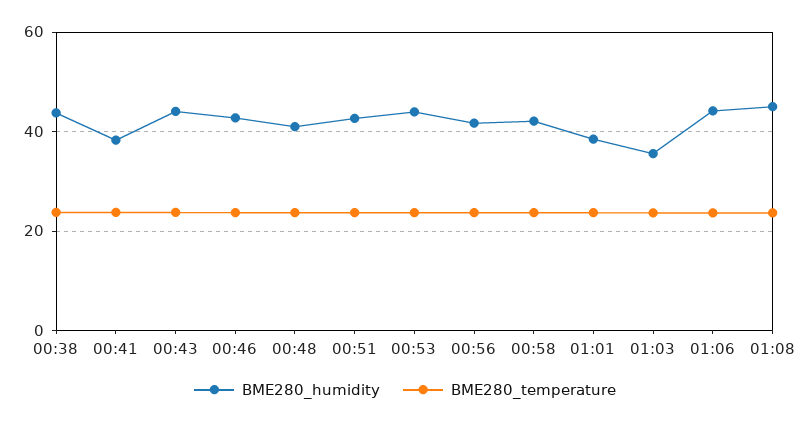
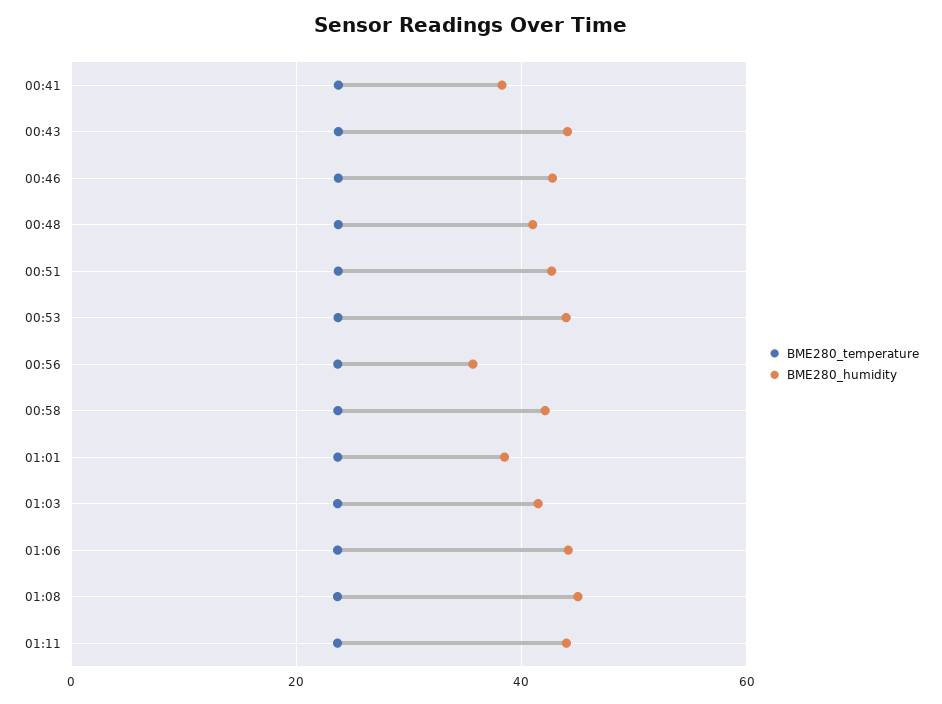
BME280_humidity, 00:38: 44 -> none
BME280_temperature, 00:38: 24 -> none
BME280_humidity, 00:56: 42 -> 36
BME280_humidity, 01:03: 36 -> 42
BME280_temperature, 01:11: none -> 24
BME280_humidity, 01:11: none -> 44

